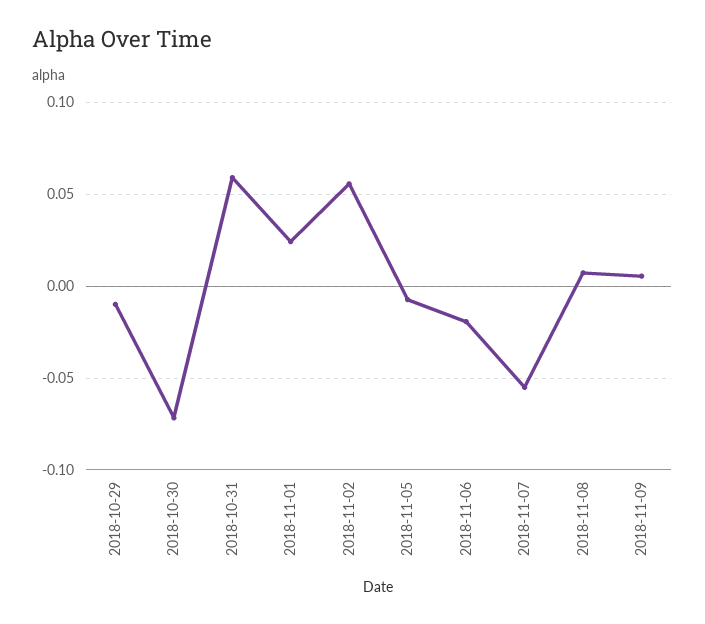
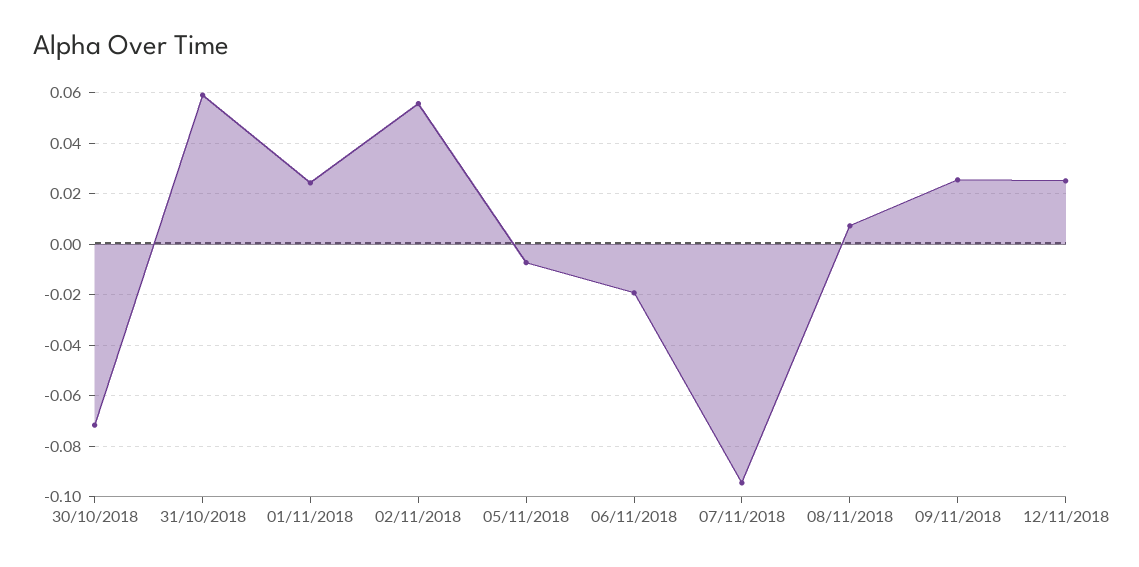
2018-10-29: -0.01 -> none
2018-11-07: -0.055 -> -0.095
2018-11-09: 0.005 -> 0.025
12/11/2018: none -> 0.025

